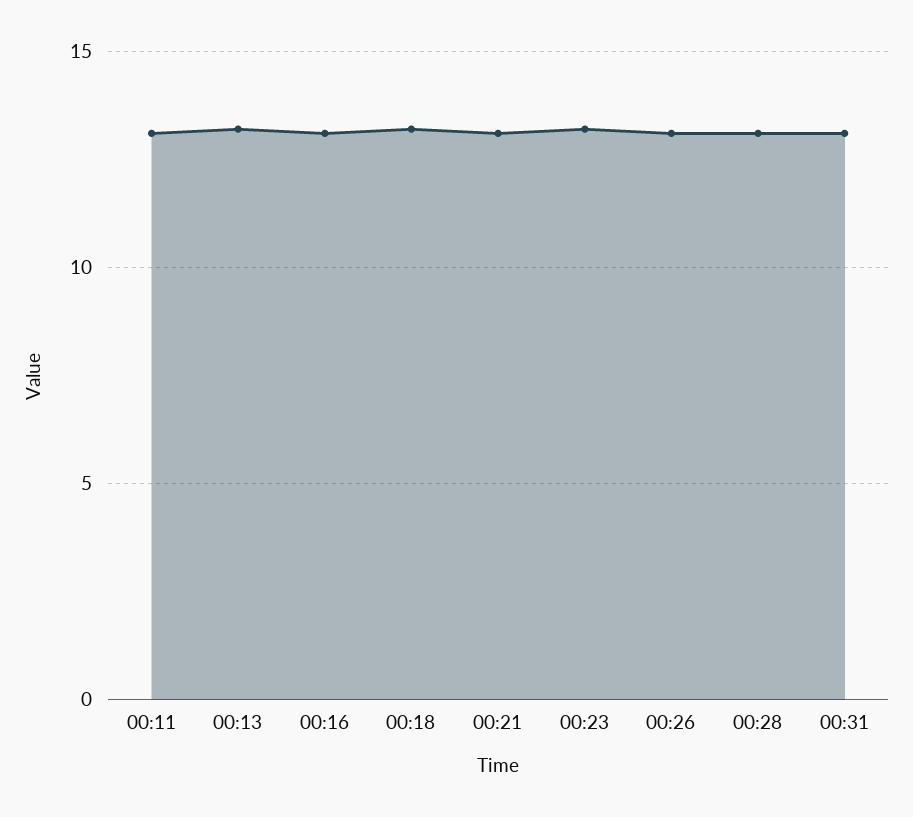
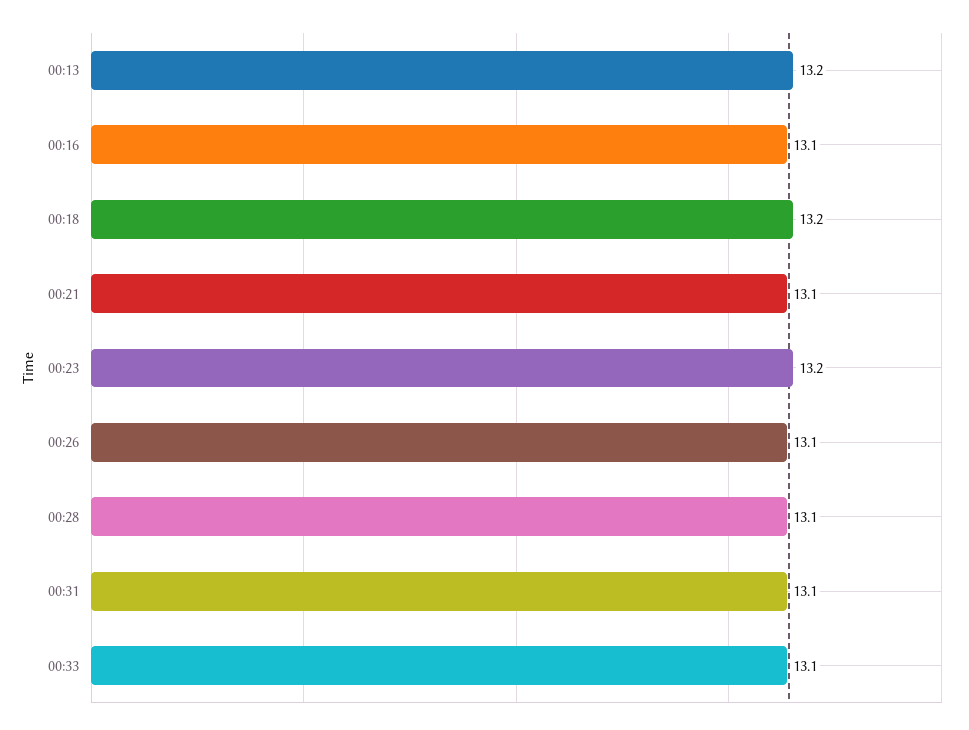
00:11: 13 -> none
00:33: none -> 13.1

